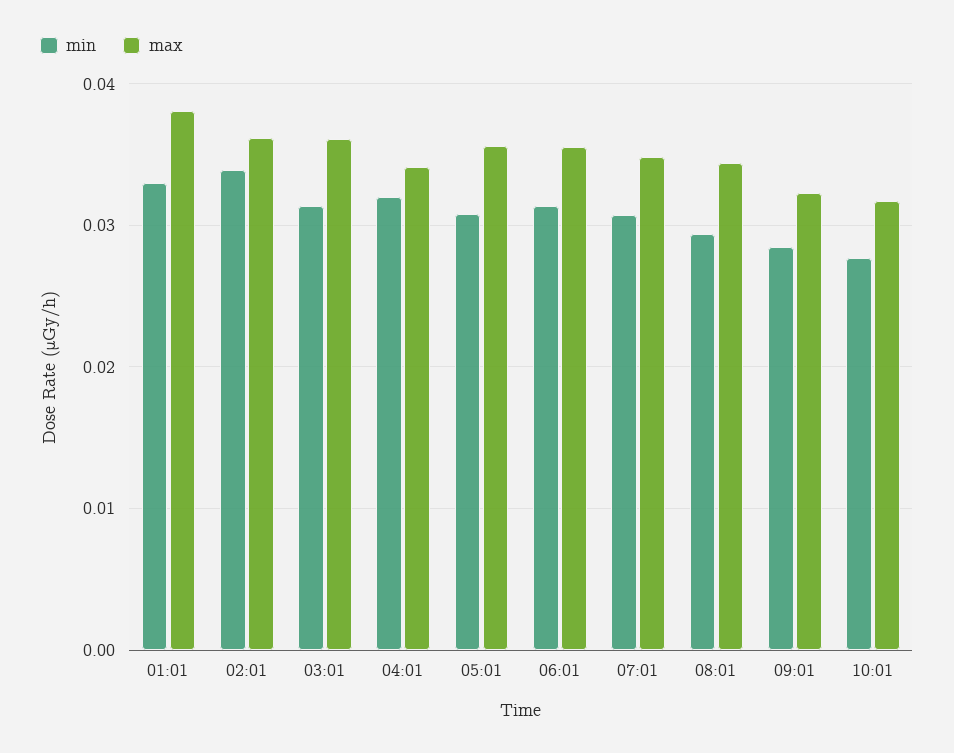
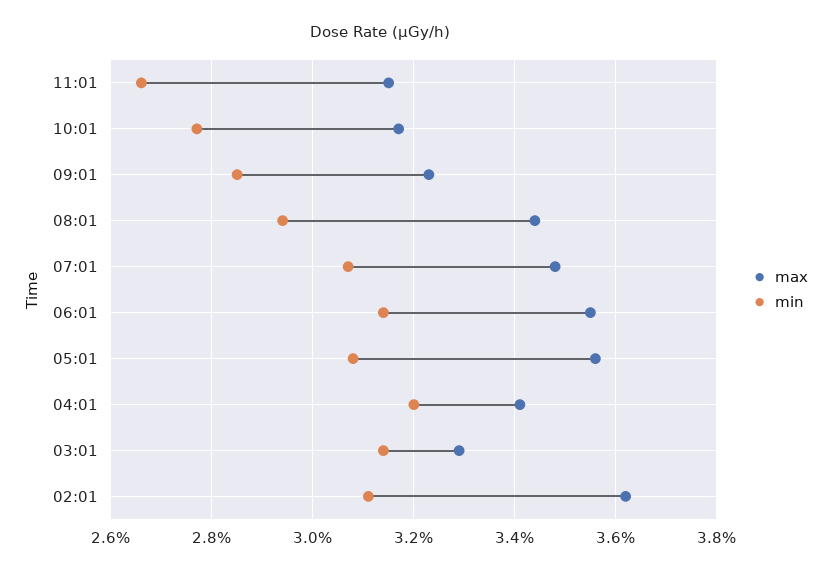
min, 01:01: 0.033 -> none
max, 01:01: 0.038 -> none
min, 02:01: 0.034 -> 0.031
max, 03:01: 0.036 -> 0.033
max, 11:01: none -> 0.0315
min, 11:01: none -> 0.0265

